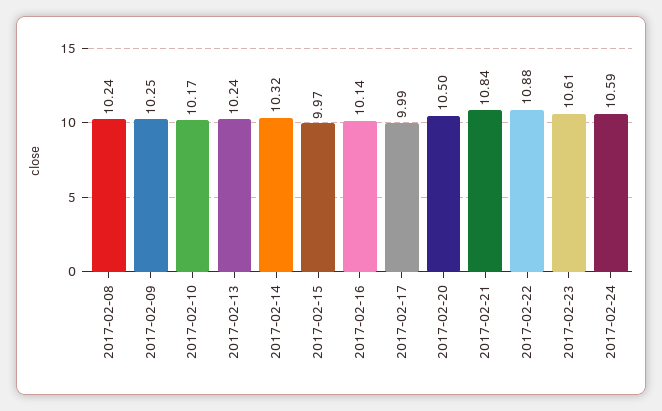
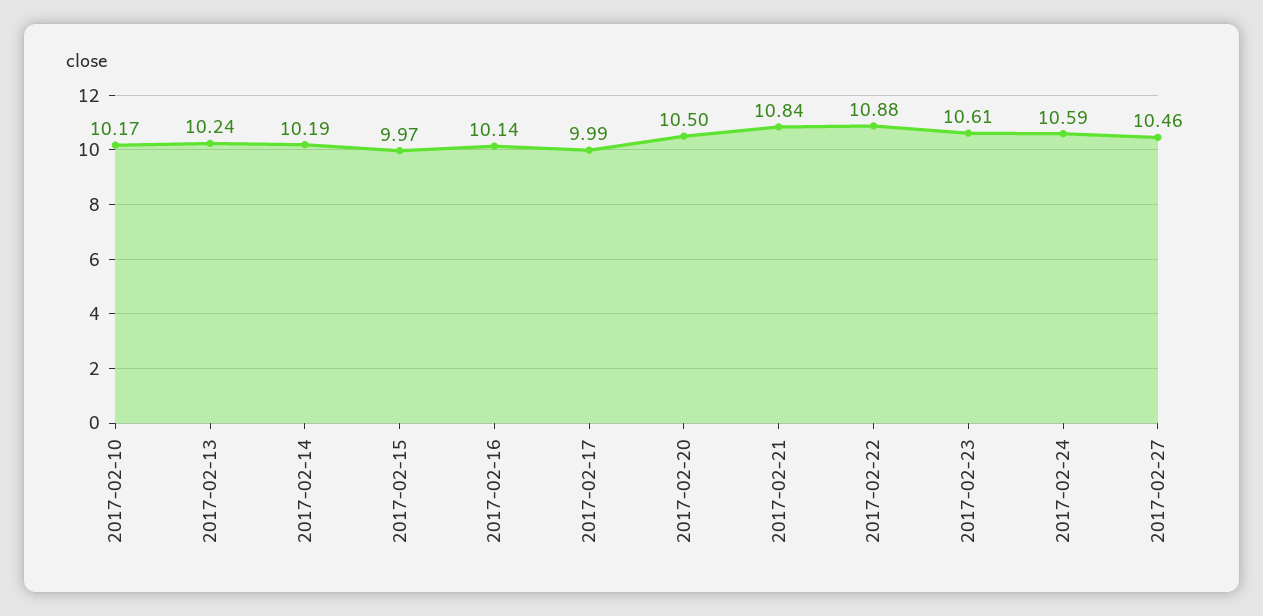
2017-02-08: 10.24 -> none
2017-02-09: 10.25 -> none
2017-02-14: 10.32 -> 10.19
2017-02-27: none -> 10.46

